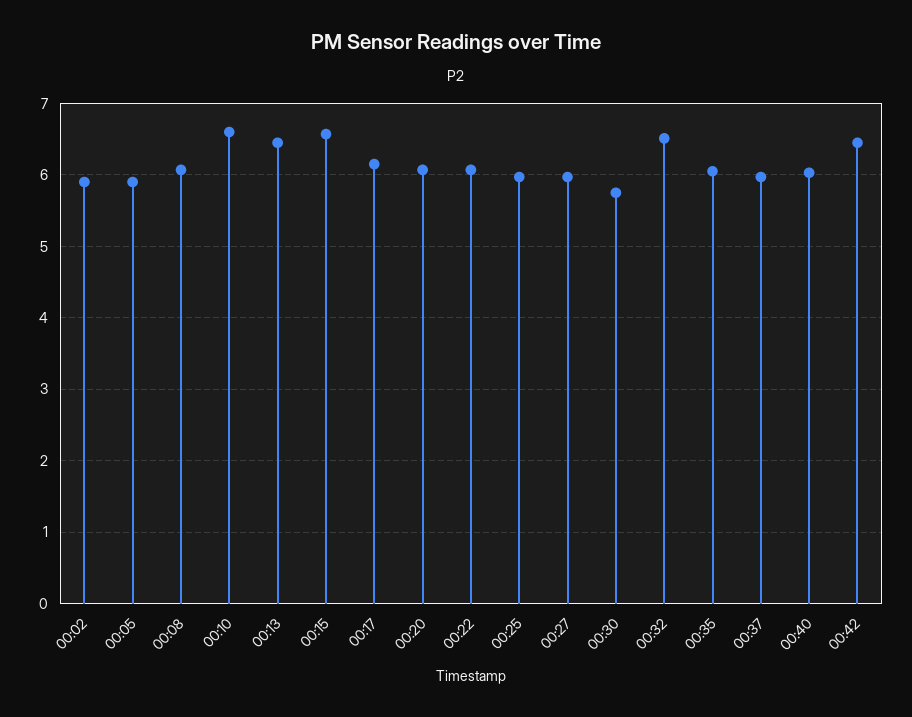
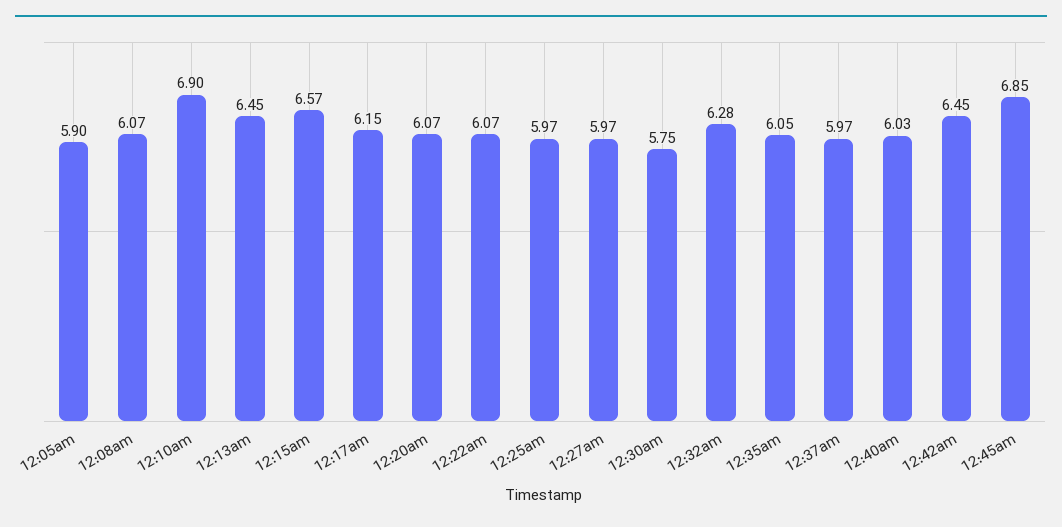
00:02: 5.9 -> none
00:10: 6.6 -> 6.9
00:32: 6.5 -> 6.28
12:45am: none -> 6.85

